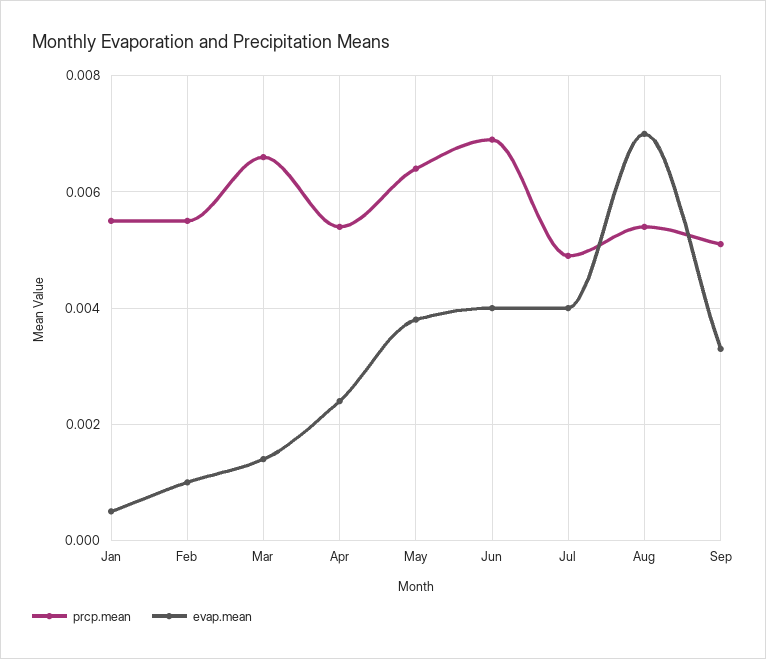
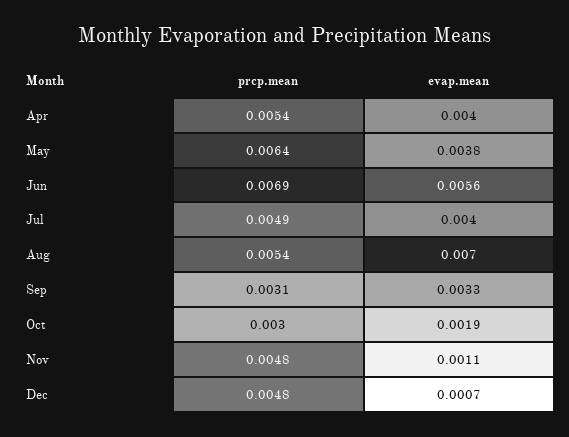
prcp.mean, Jan: 0.0055 -> none
evap.mean, Jan: 0.0005 -> none
prcp.mean, Feb: 0.0055 -> none
evap.mean, Feb: 0.001 -> none
prcp.mean, Mar: 0.0065 -> none
evap.mean, Mar: 0.0015 -> none
evap.mean, Apr: 0.0025 -> 0.004
evap.mean, Jun: 0.004 -> 0.0056
prcp.mean, Sep: 0.005 -> 0.0031
prcp.mean, Oct: none -> 0.003
evap.mean, Oct: none -> 0.0019
prcp.mean, Nov: none -> 0.0048
evap.mean, Nov: none -> 0.0011
prcp.mean, Dec: none -> 0.0048
evap.mean, Dec: none -> 0.0007

